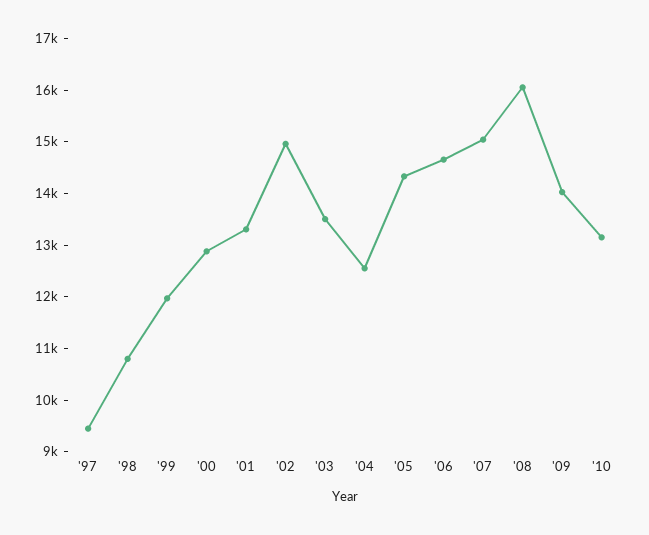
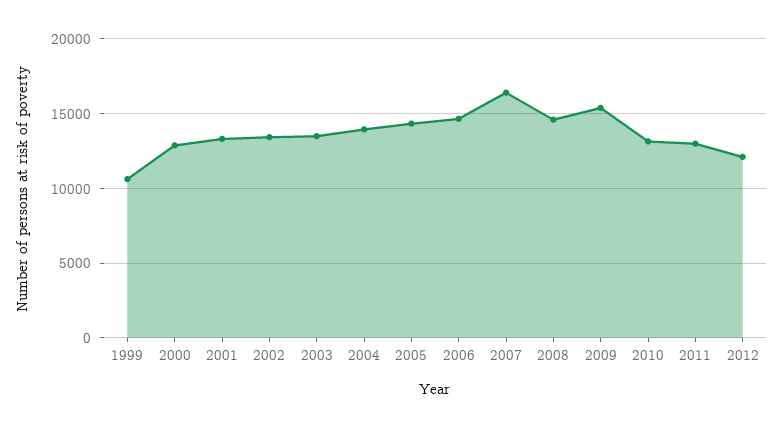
'97: 9400 -> none
'98: 10800 -> none
'99: 12000 -> 10500
'02: 15000 -> 13500
'04: 12600 -> 14000
'07: 15000 -> 16500
'08: 16000 -> 14500
'09: 14000 -> 15500
2011: none -> 13000
2012: none -> 12000

